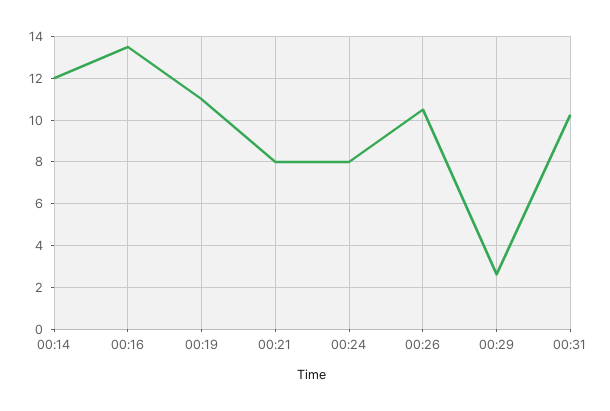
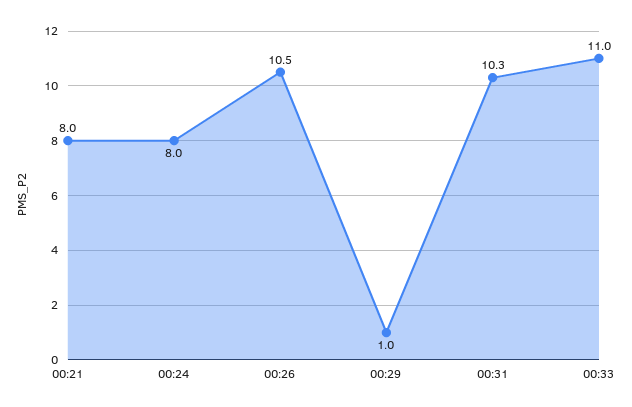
00:14: 12 -> none
00:16: 13.5 -> none
00:19: 11 -> none
00:29: 2.5 -> 1
00:33: none -> 11

